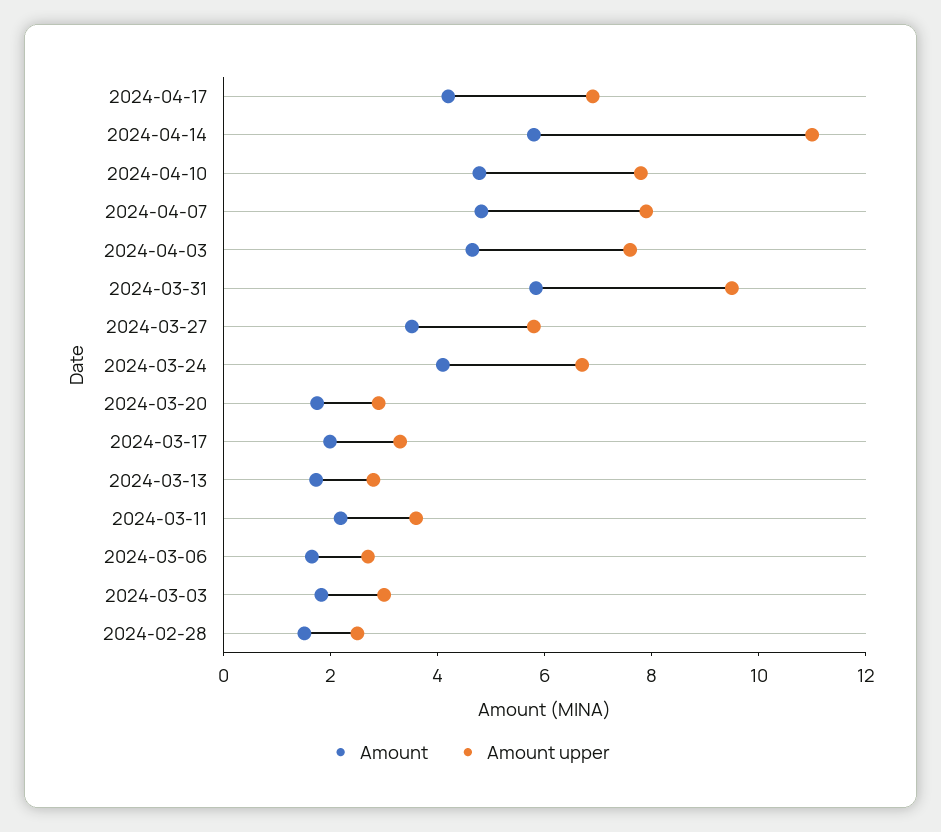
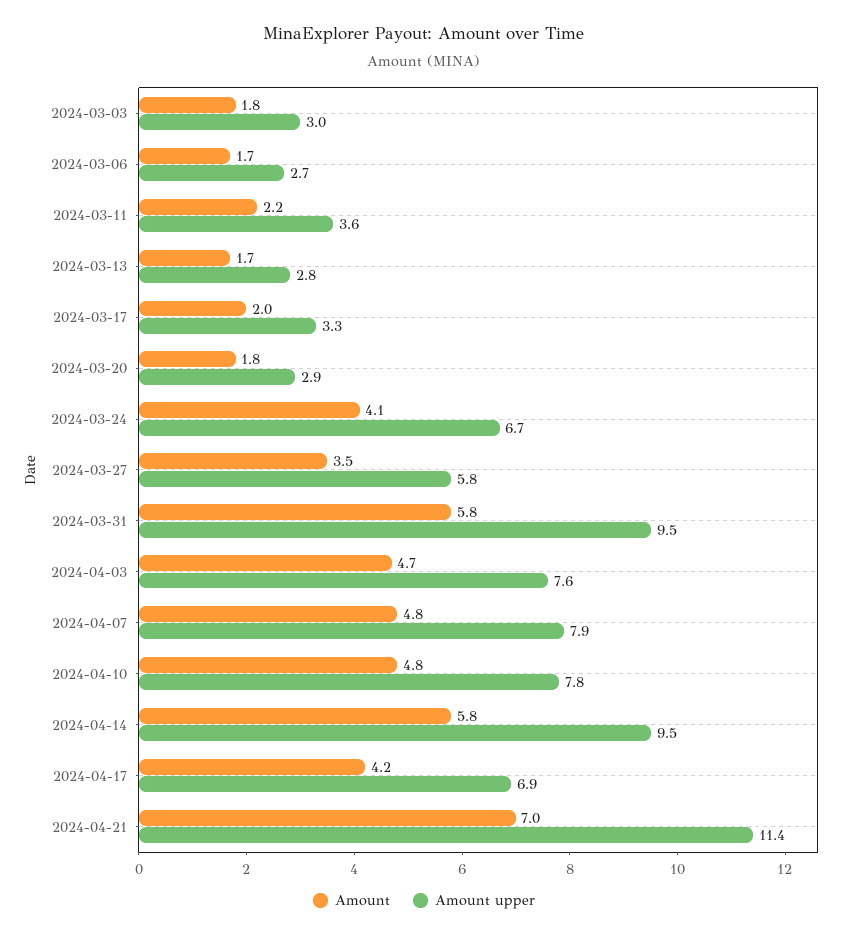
Amount upper, 2024-04-14: 11 -> 9.5
Amount, 2024-02-28: 1.5 -> none
Amount upper, 2024-02-28: 2.5 -> none
Amount, 2024-04-21: none -> 7
Amount upper, 2024-04-21: none -> 11.4

